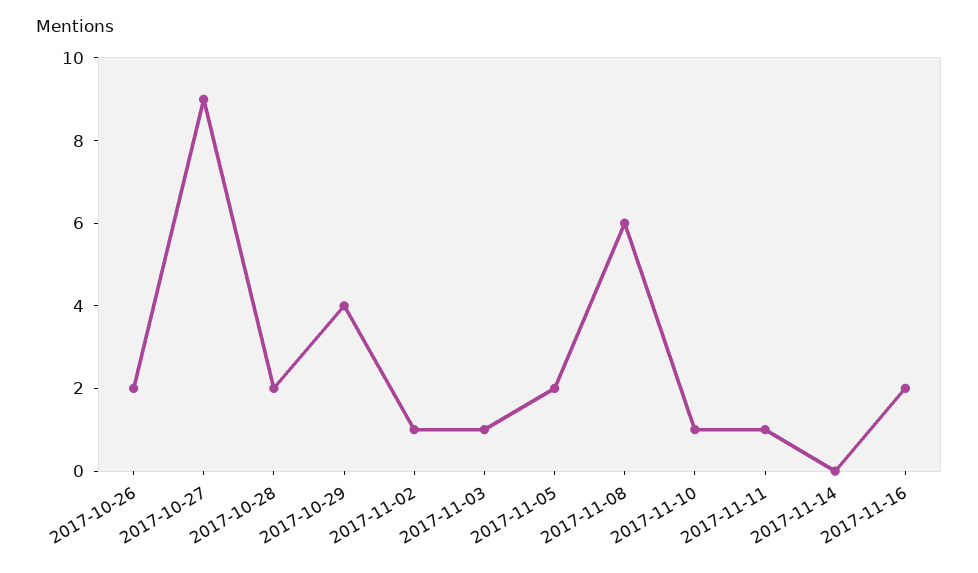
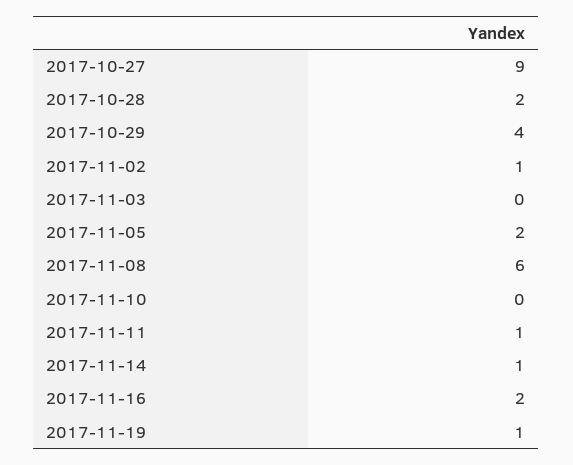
2017-10-26: 2 -> none
2017-11-03: 1 -> 0
2017-11-10: 1 -> 0
2017-11-14: 0 -> 1
2017-11-19: none -> 1

